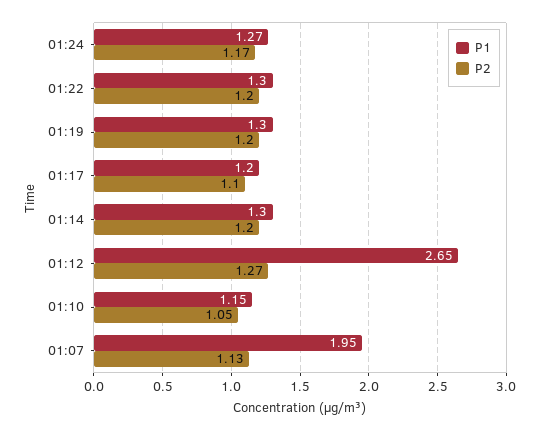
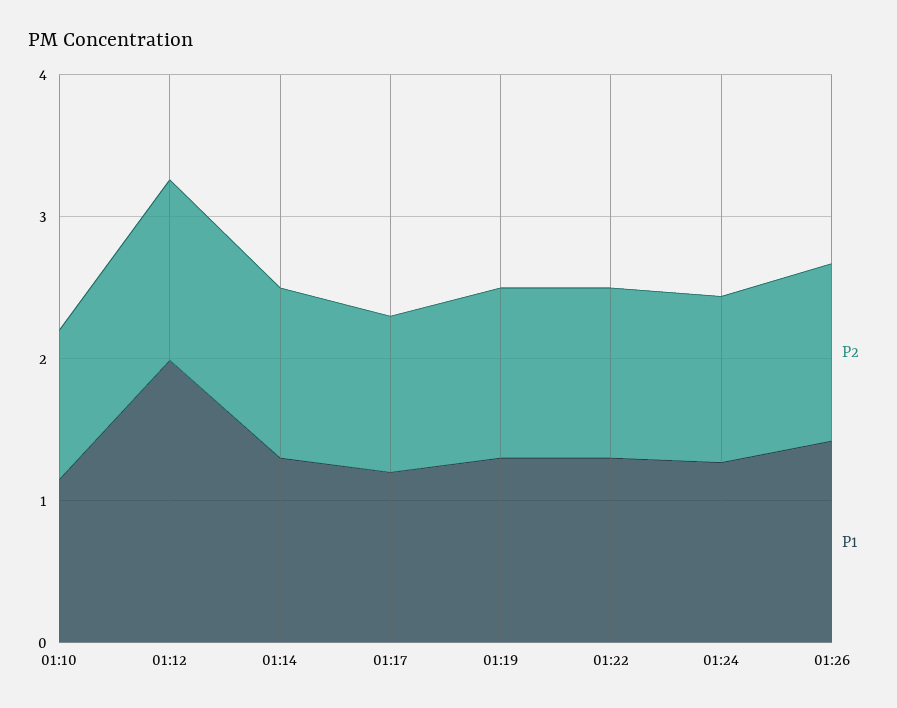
P1, 01:12: 2.65 -> 2
P1, 01:07: 1.95 -> none
P2, 01:07: 1.13 -> none
P2, 01:26: none -> 1.2
P1, 01:26: none -> 1.4

